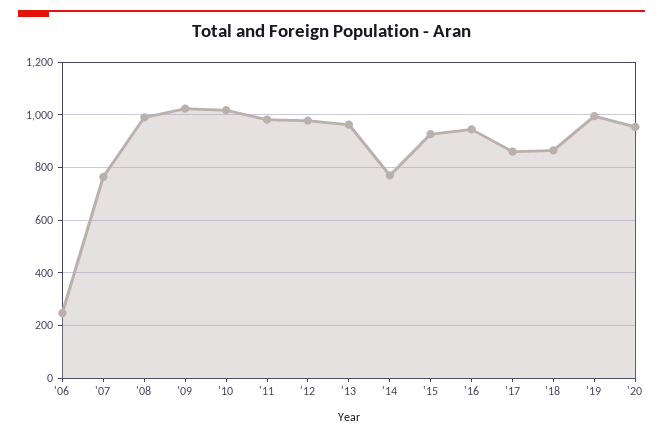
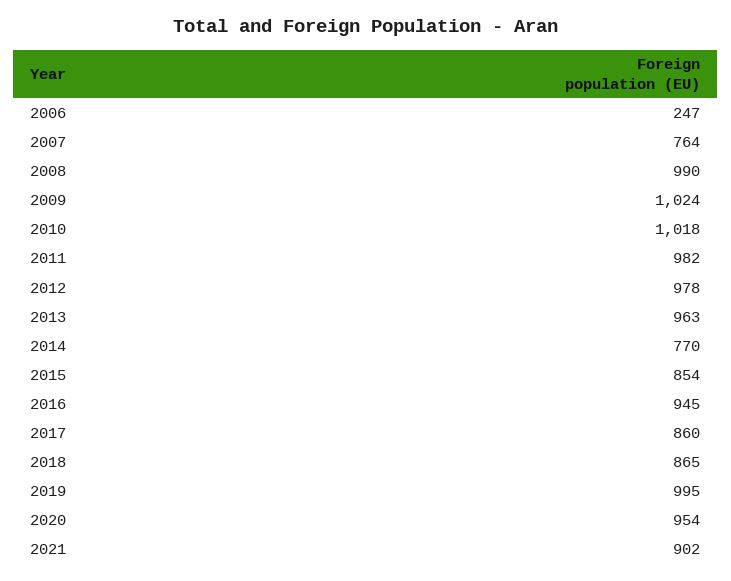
'15: 925 -> 854
2021: none -> 902

